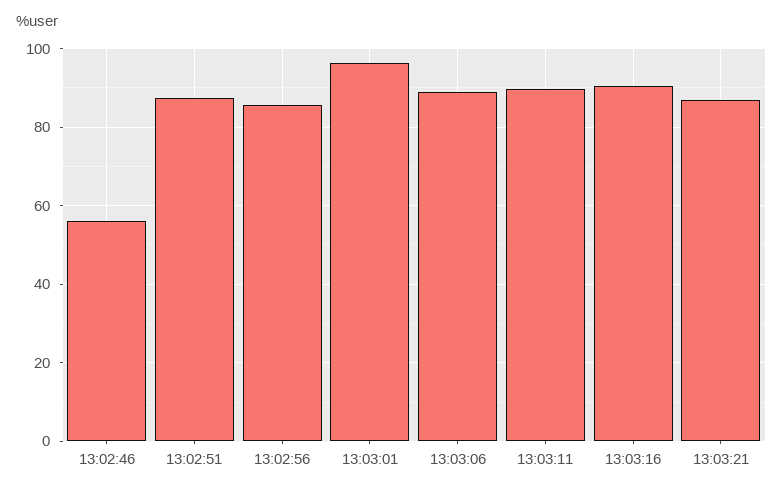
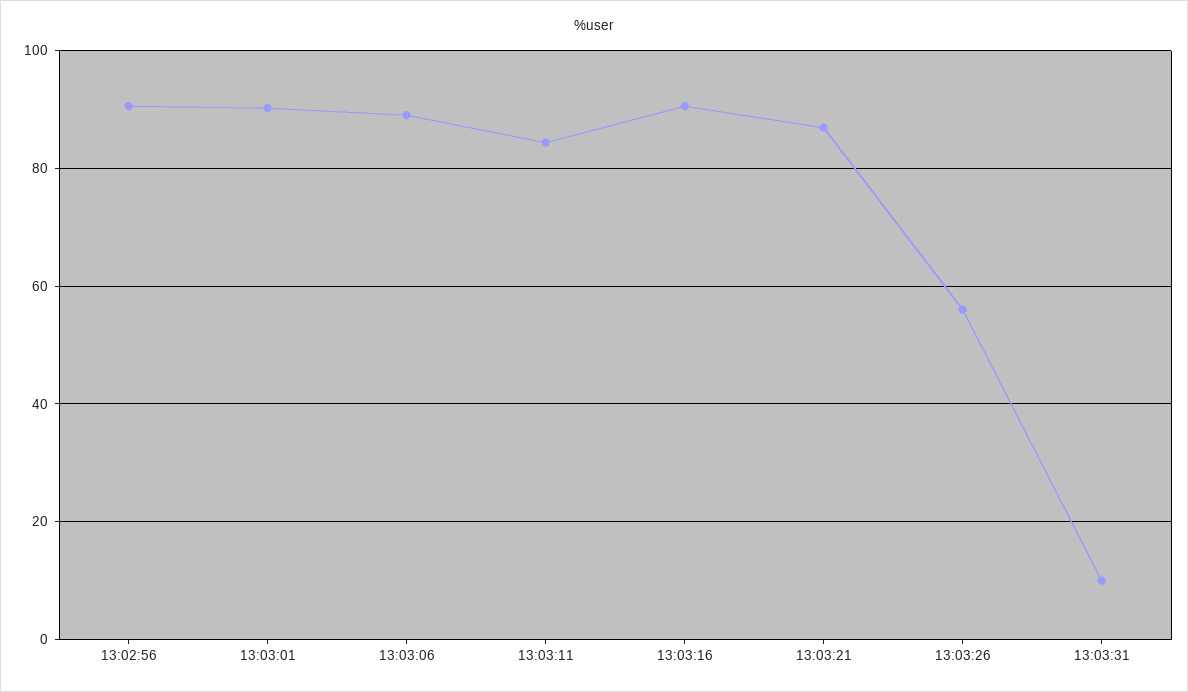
13:02:46: 56 -> none
13:02:51: 88 -> none
13:02:56: 86 -> 90
13:03:01: 96 -> 90
13:03:11: 90 -> 84
13:03:26: none -> 56
13:03:31: none -> 10

